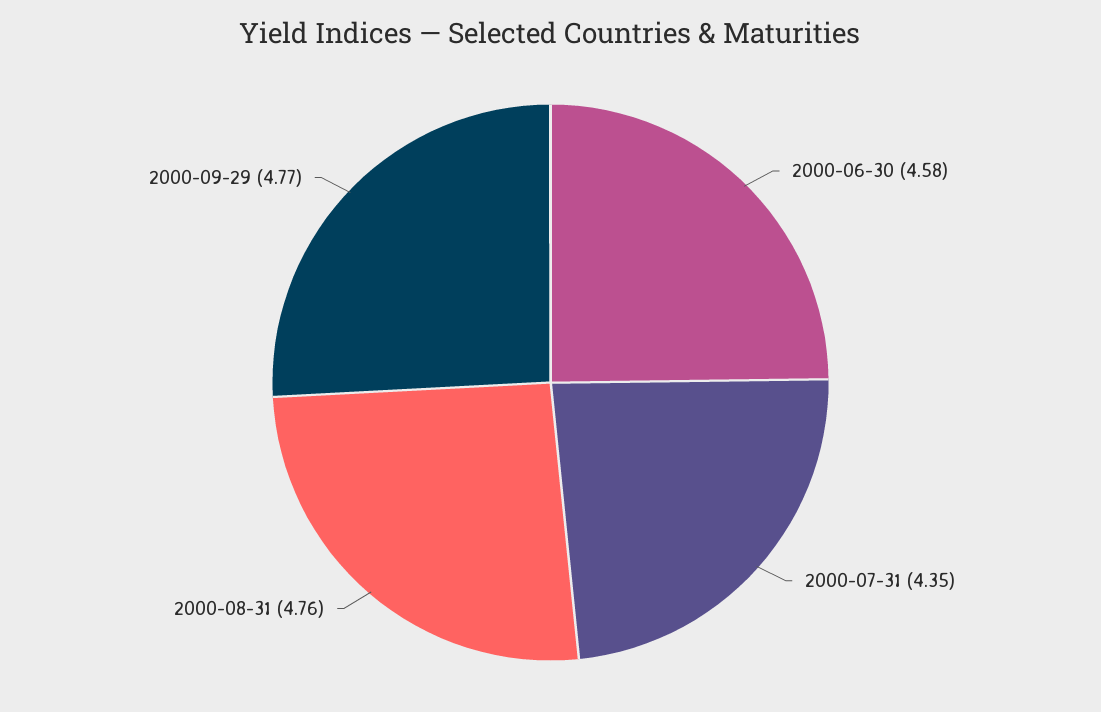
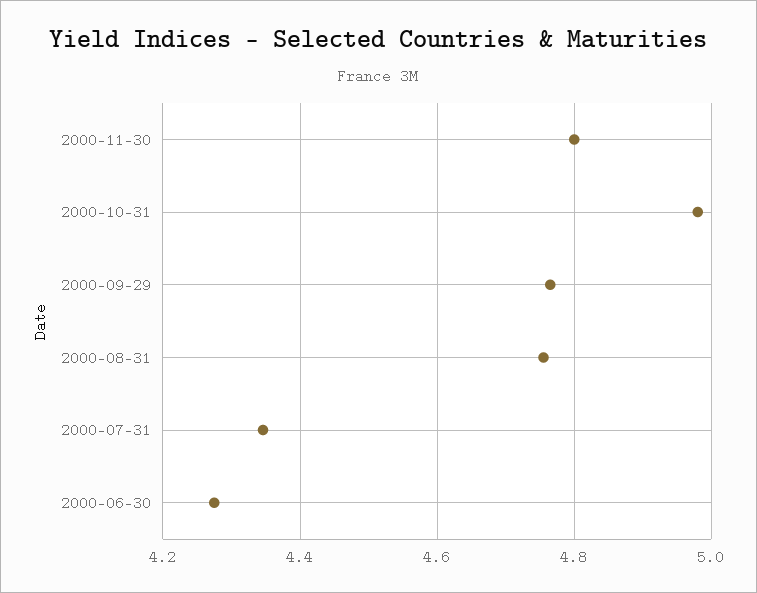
2000-06-30: 4.58 -> 4.28
2000-11-30: none -> 4.8
2000-10-31: none -> 4.98

